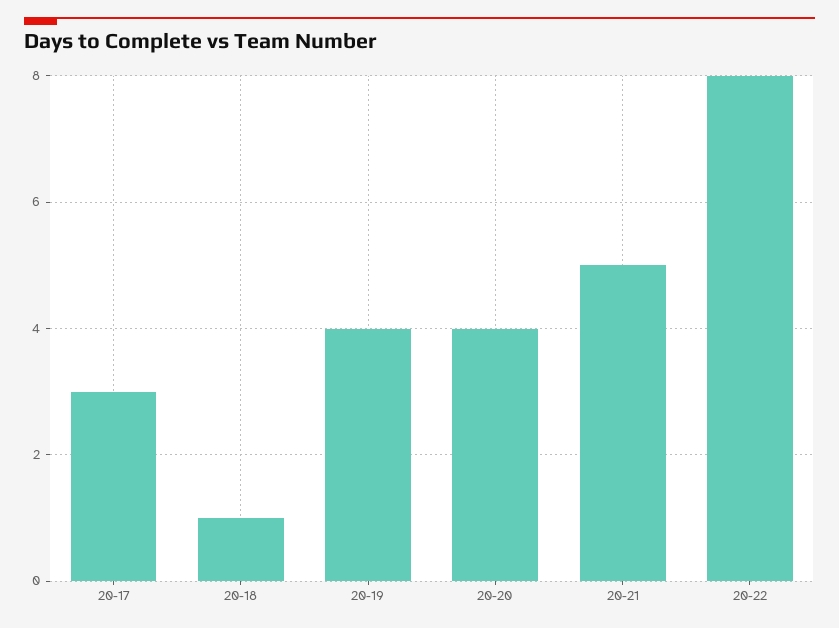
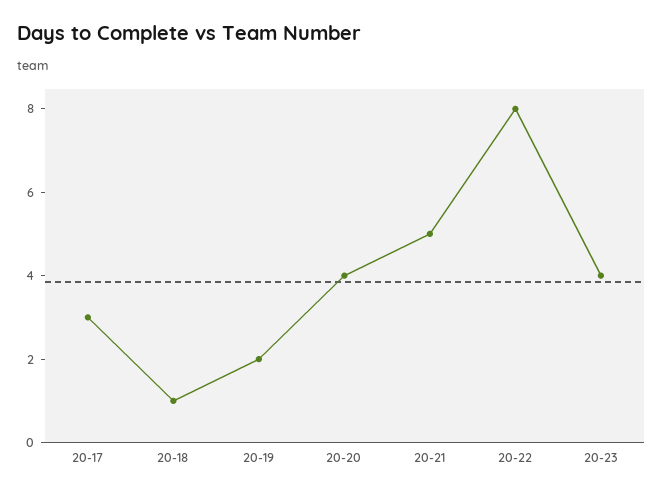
20-19: 4 -> 2
20-23: none -> 4

